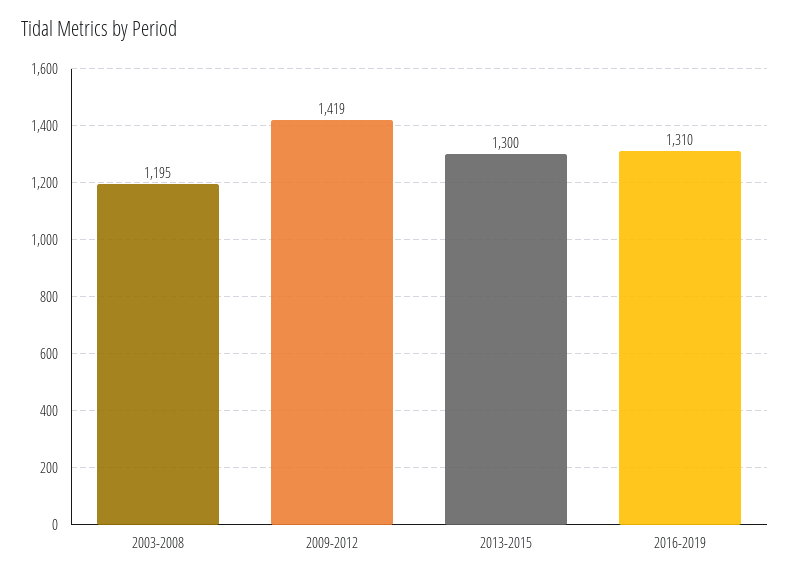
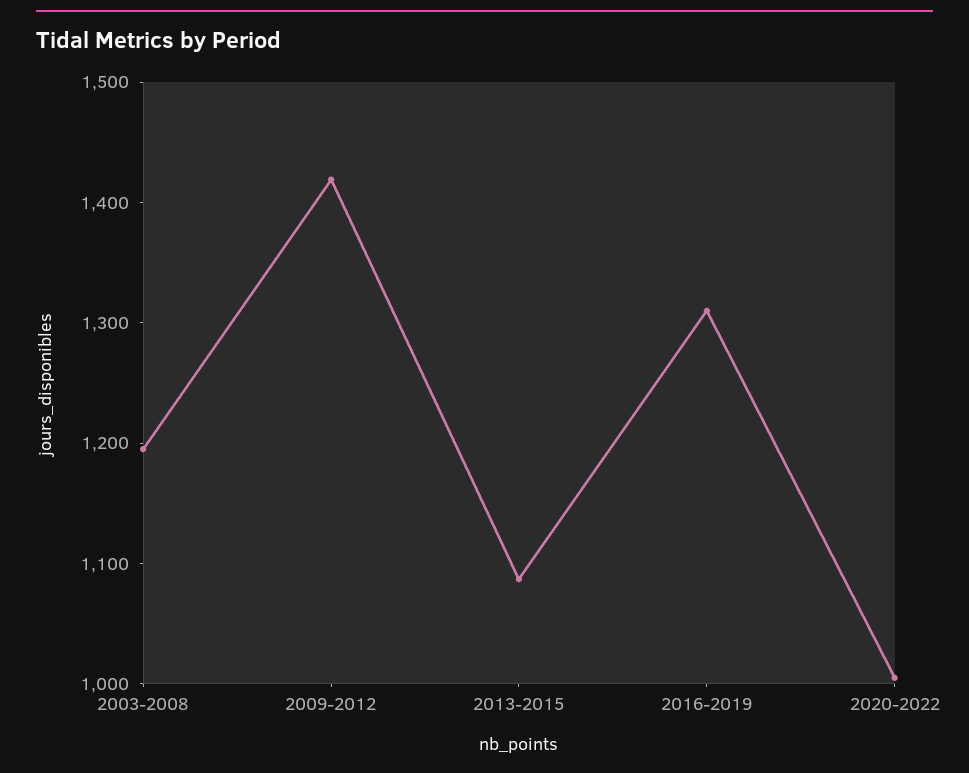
2013-2015: 1300 -> 1080
2020-2022: none -> 1000

